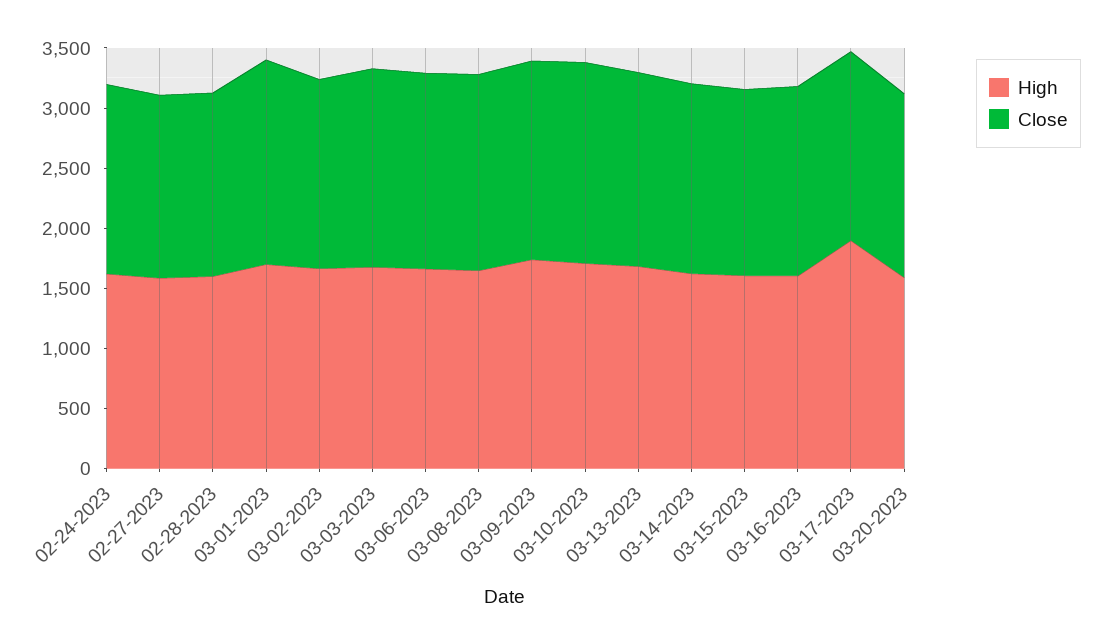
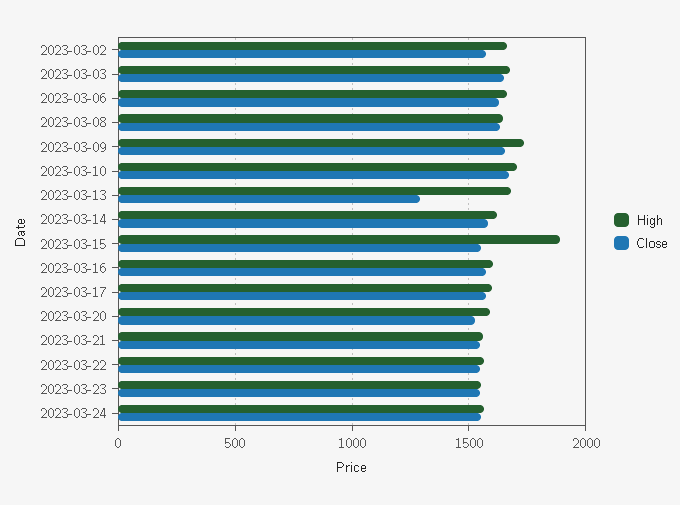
High, 02-24-2023: 1600 -> none
Close, 02-24-2023: 1600 -> none
High, 02-27-2023: 1600 -> none
Close, 02-27-2023: 1500 -> none
High, 02-28-2023: 1600 -> none
Close, 02-28-2023: 1500 -> none
High, 03-01-2023: 1700 -> none
Close, 03-01-2023: 1700 -> none
Close, 03-13-2023: 1600 -> 1300
High, 03-15-2023: 1600 -> 1900
High, 03-17-2023: 1900 -> 1600
High, 2023-03-21: none -> 1550
Close, 2023-03-21: none -> 1550
High, 2023-03-22: none -> 1550
Close, 2023-03-22: none -> 1550
High, 2023-03-23: none -> 1550
Close, 2023-03-23: none -> 1550
High, 2023-03-24: none -> 1550
Close, 2023-03-24: none -> 1550

